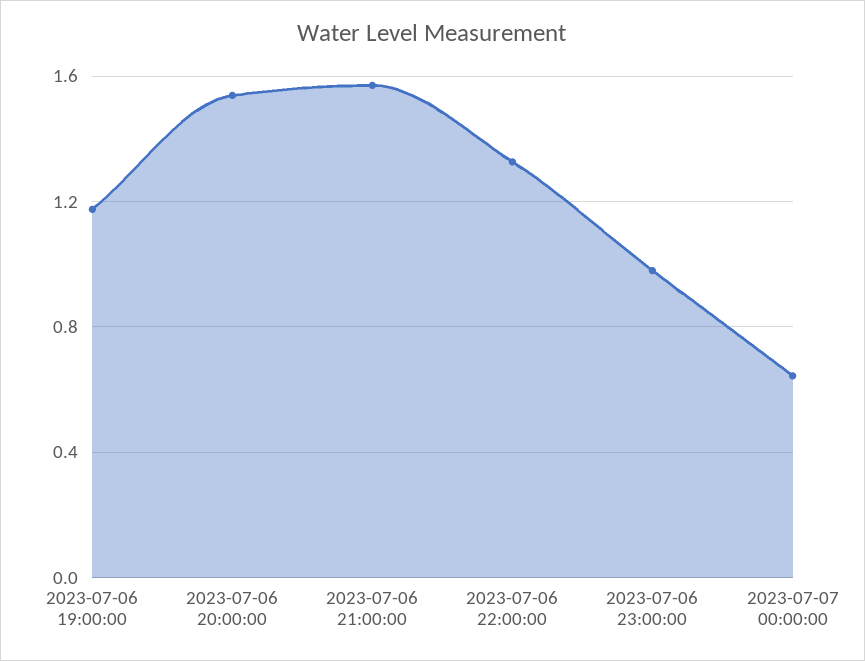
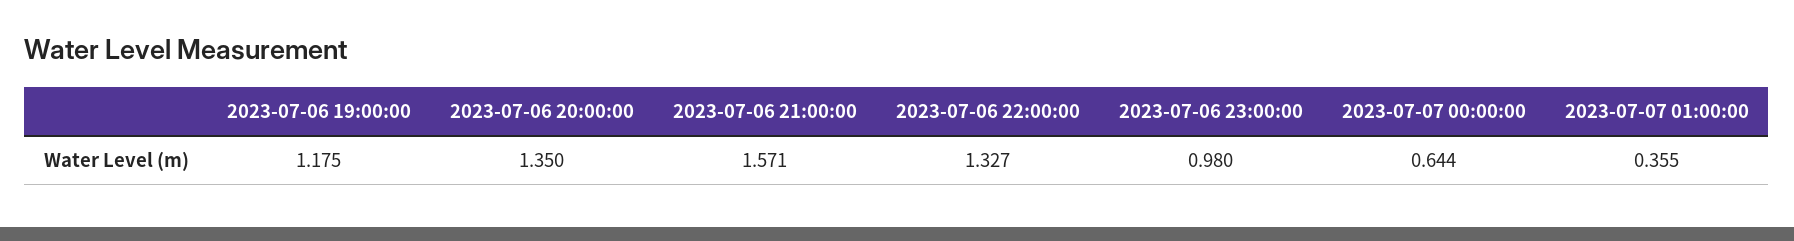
2023-07-06 20:00:00: 1.55 -> 1.35
2023-07-07 01:00:00: none -> 0.355

